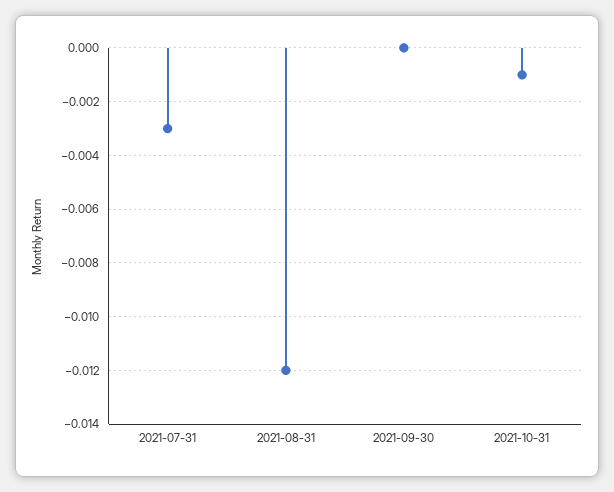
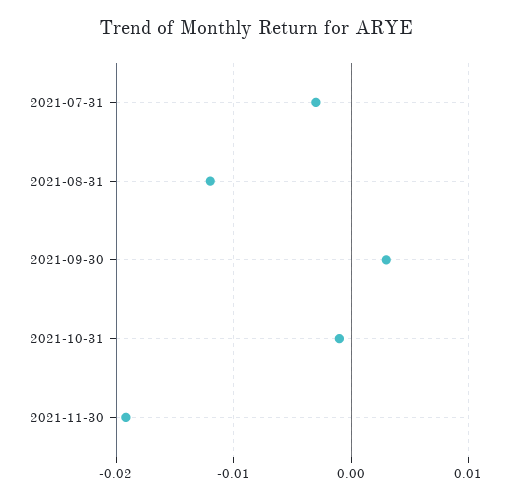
2021-09-30: 0 -> 0.003
2021-11-30: none -> -0.019

